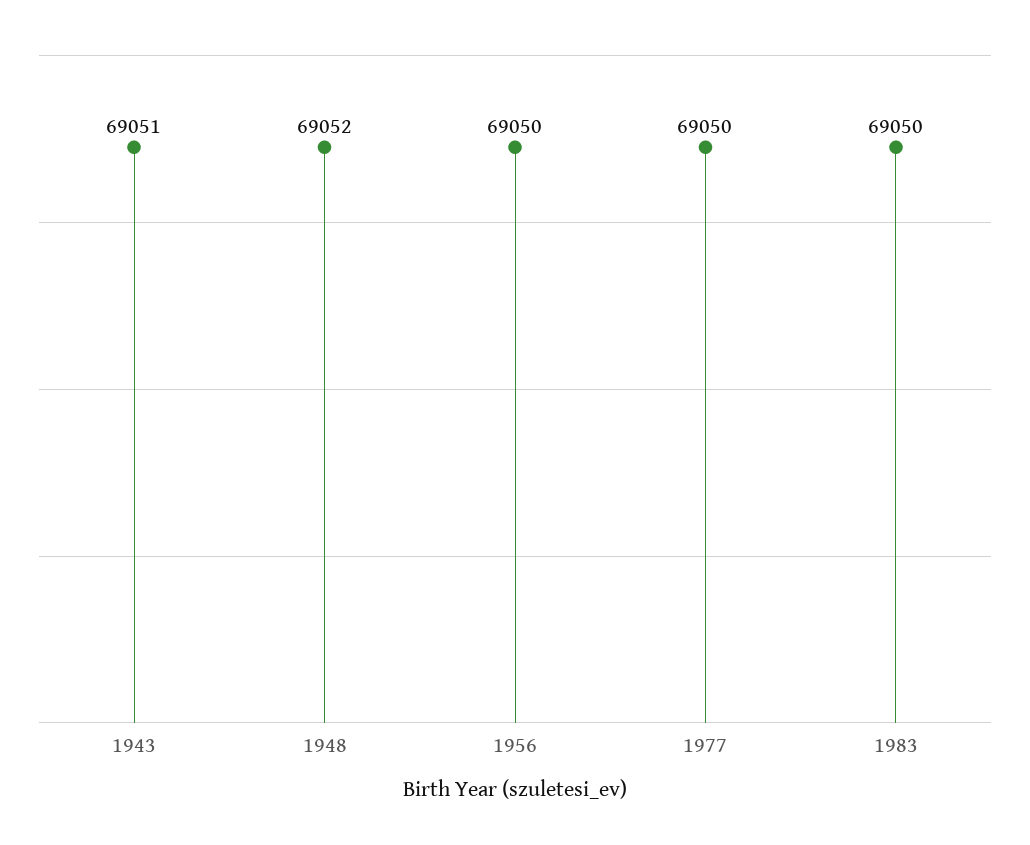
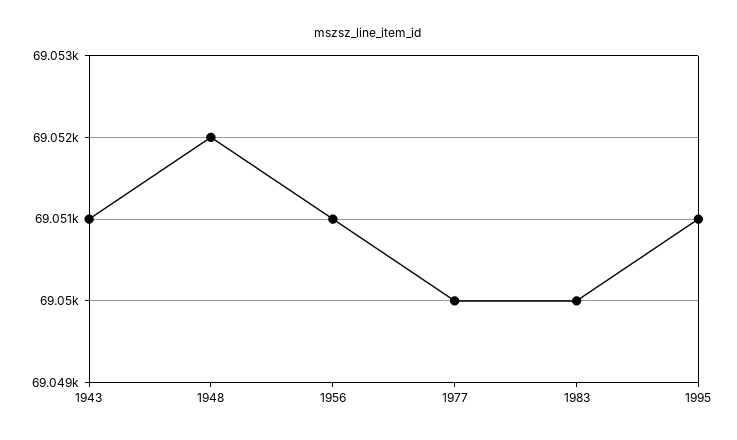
1956: 69050 -> 69051
1995: none -> 69051

